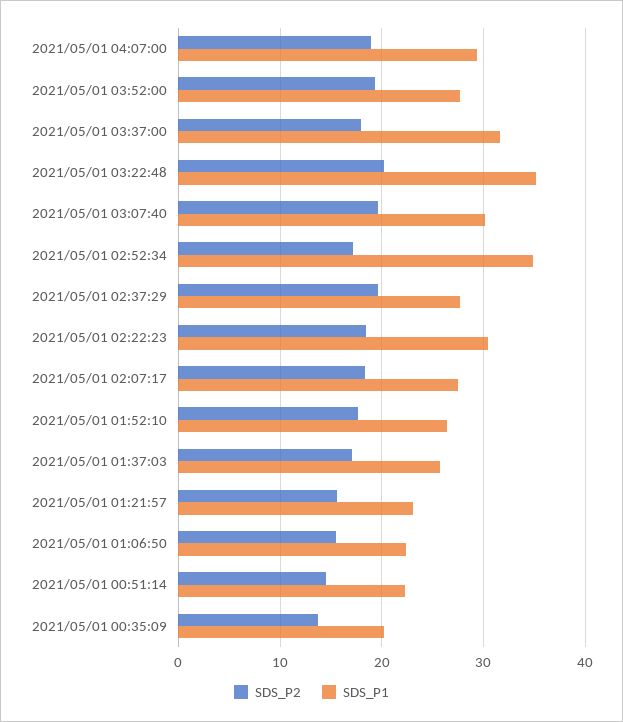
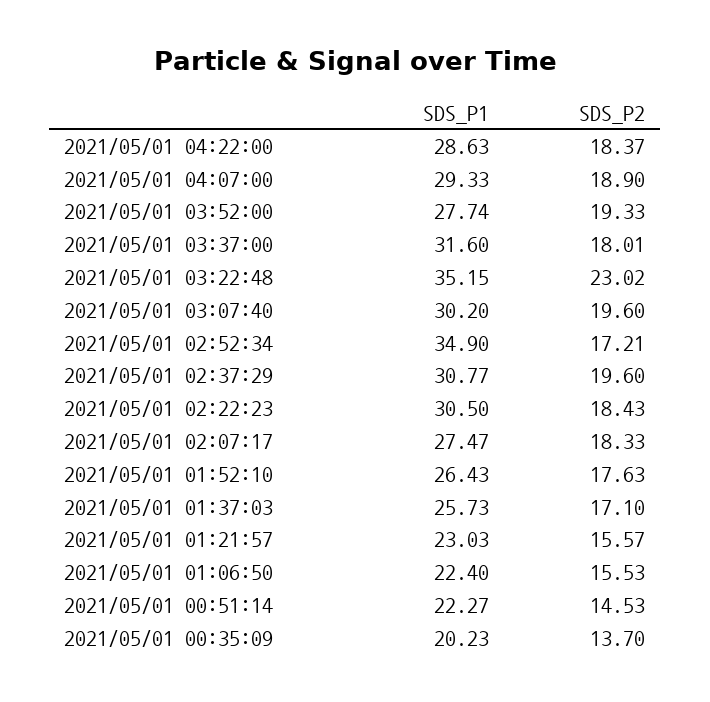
SDS_P2, 2021/05/01 03:22:48: 20 -> 23.02
SDS_P1, 2021/05/01 02:37:29: 28 -> 30.77
SDS_P1, 2021/05/01 04:22:00: none -> 28.63
SDS_P2, 2021/05/01 04:22:00: none -> 18.37

